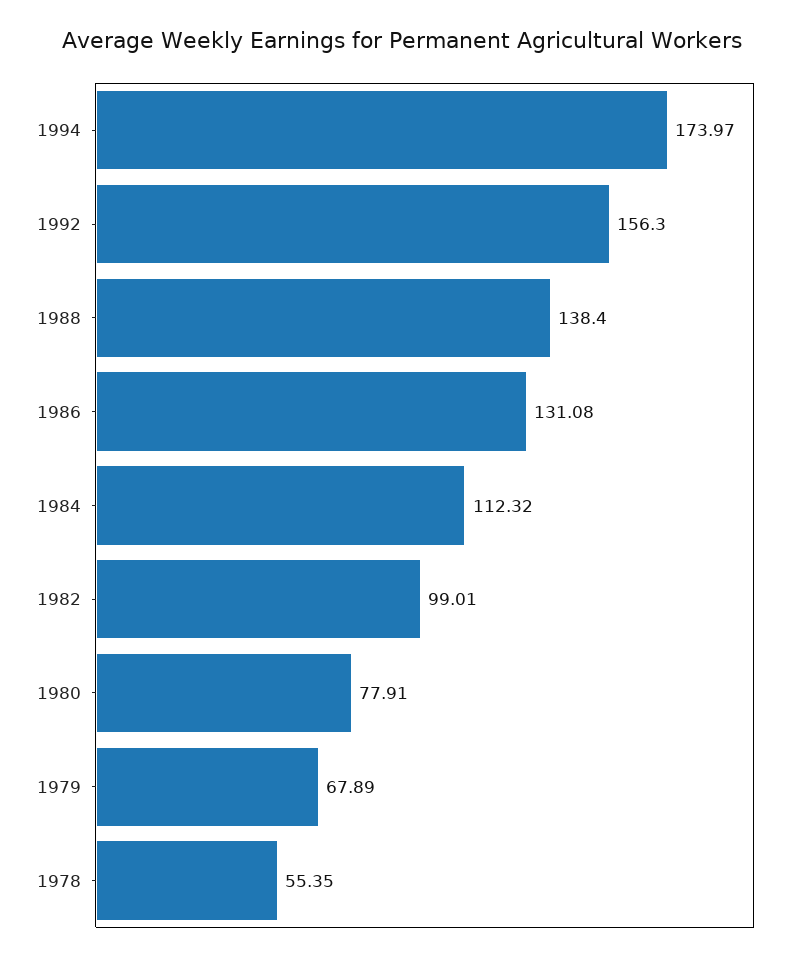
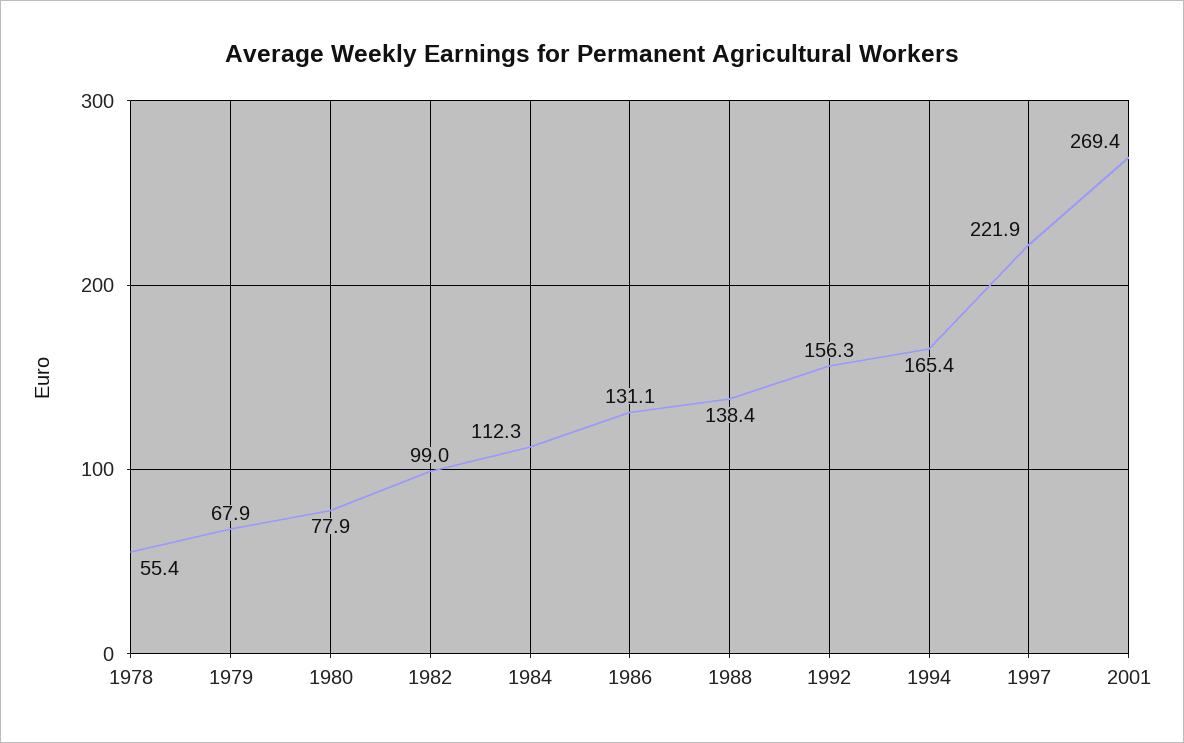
1994: 173.97 -> 165.4
1997: none -> 221.9
2001: none -> 269.4

